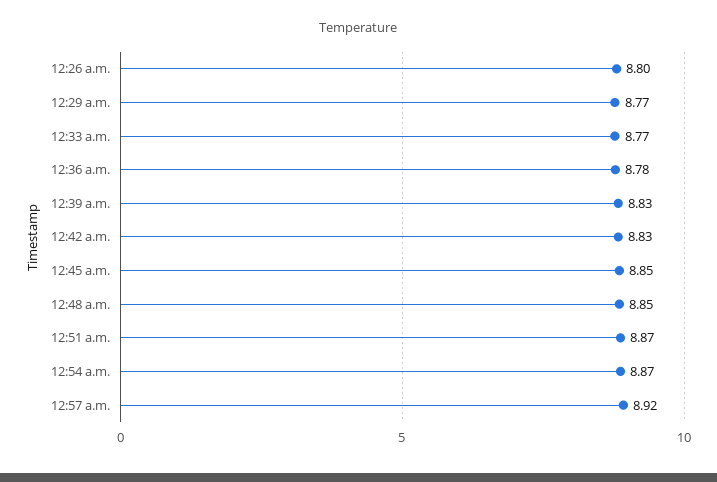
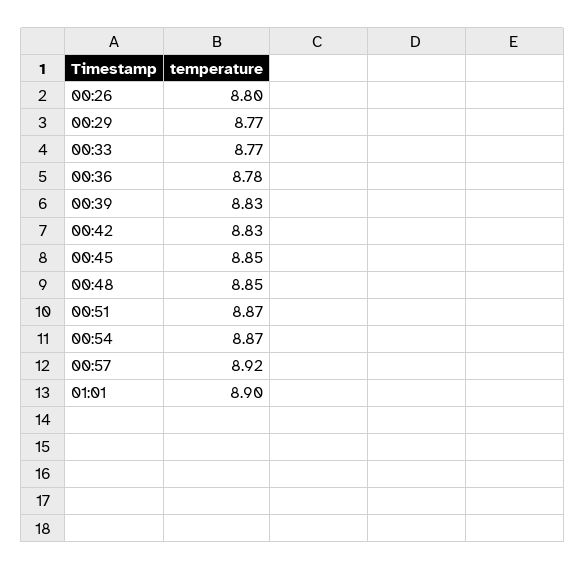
01:01: none -> 8.9

